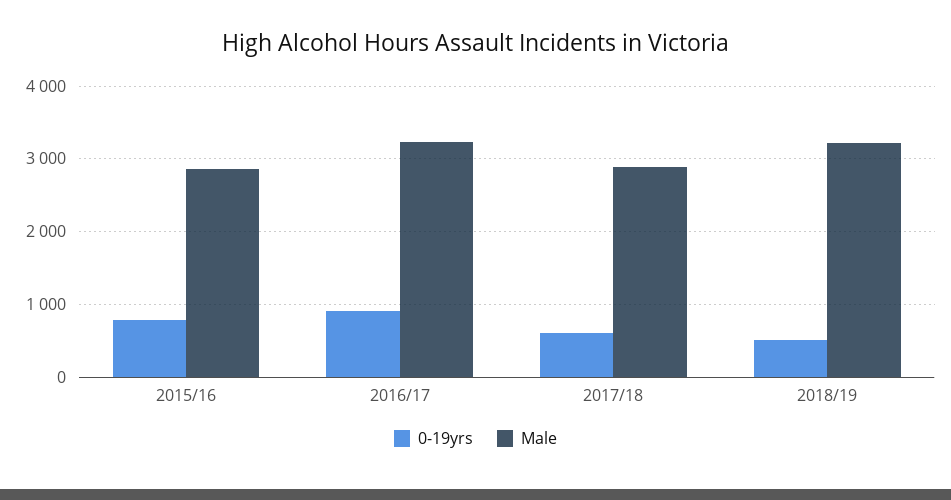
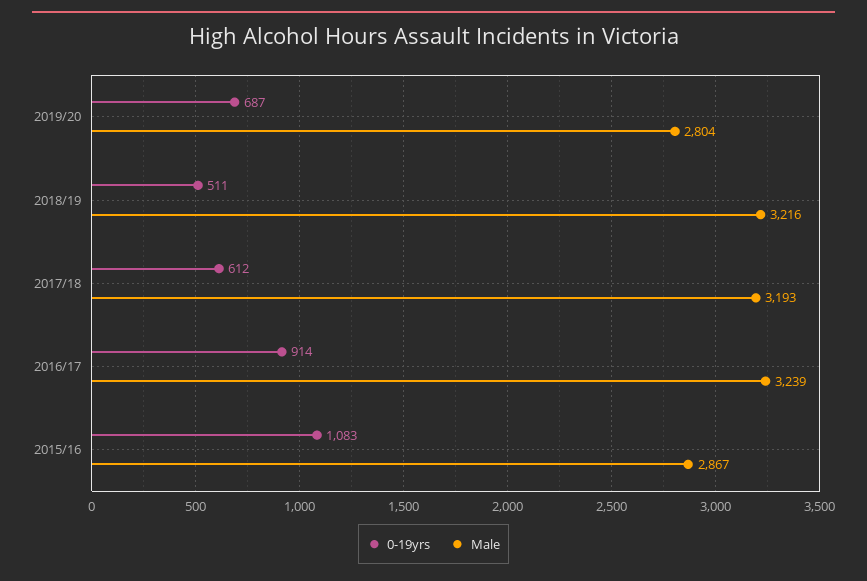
0-19yrs, 2015/16: 800 -> 1083
Male, 2017/18: 2900 -> 3193
0-19yrs, 2019/20: none -> 687
Male, 2019/20: none -> 2804

